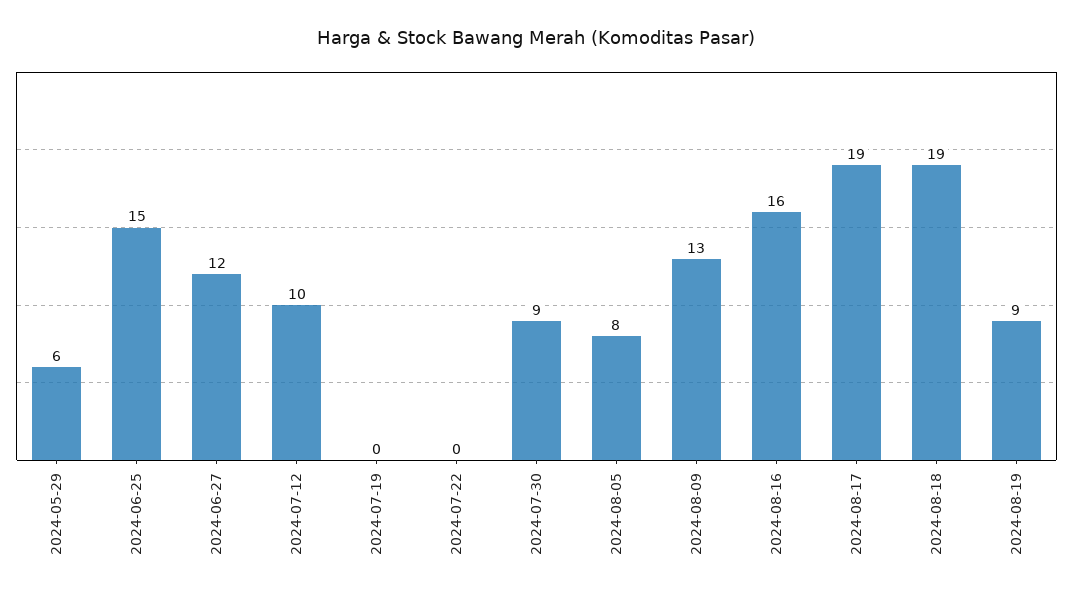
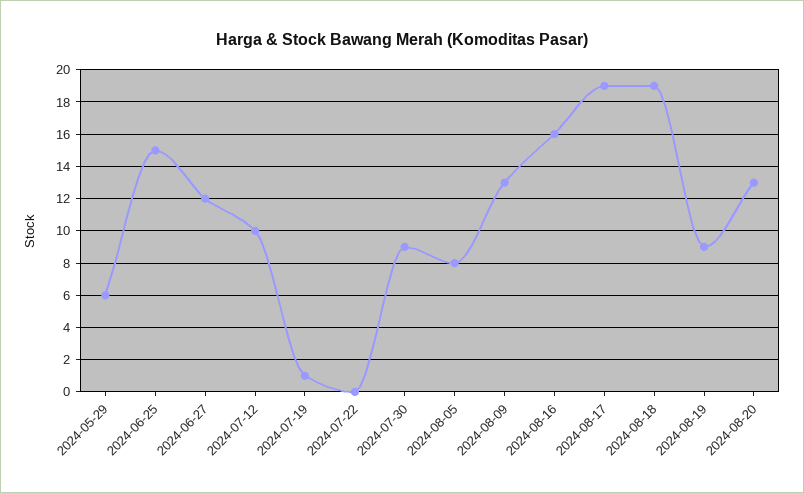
2024-07-19: 0 -> 1
2024-08-20: none -> 13

